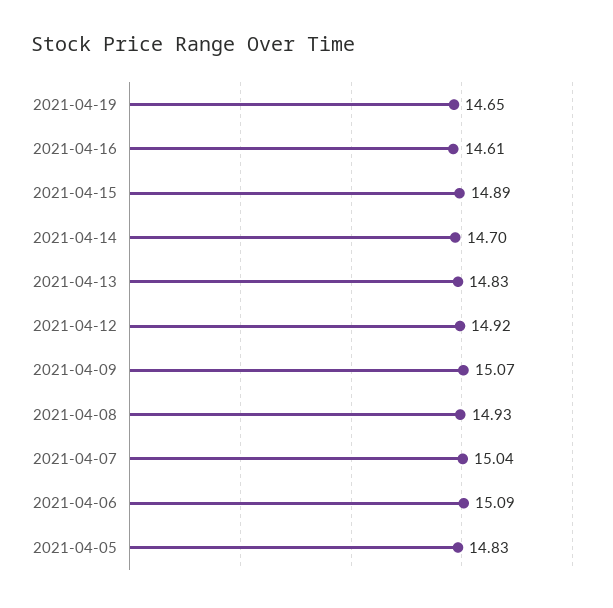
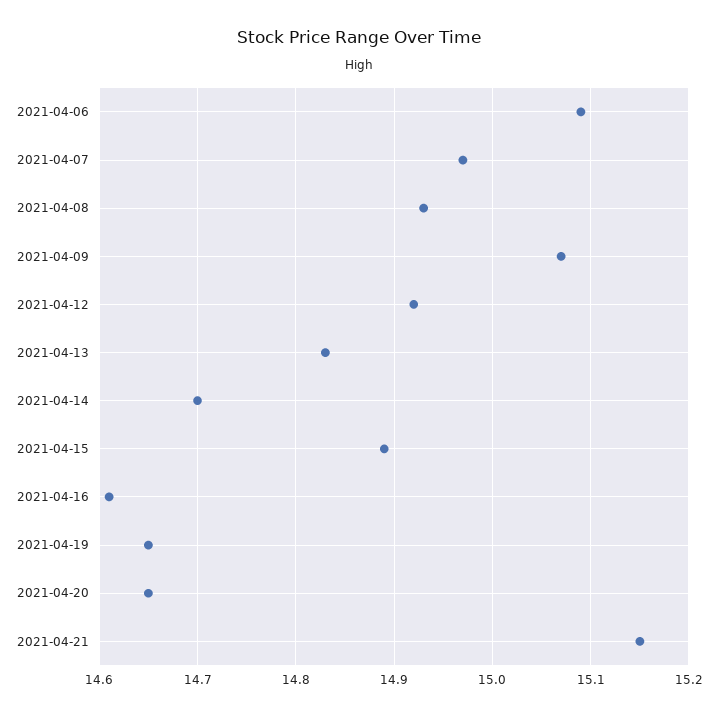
2021-04-07: 15.04 -> 14.97
2021-04-05: 14.83 -> none
2021-04-20: none -> 14.65
2021-04-21: none -> 15.15

